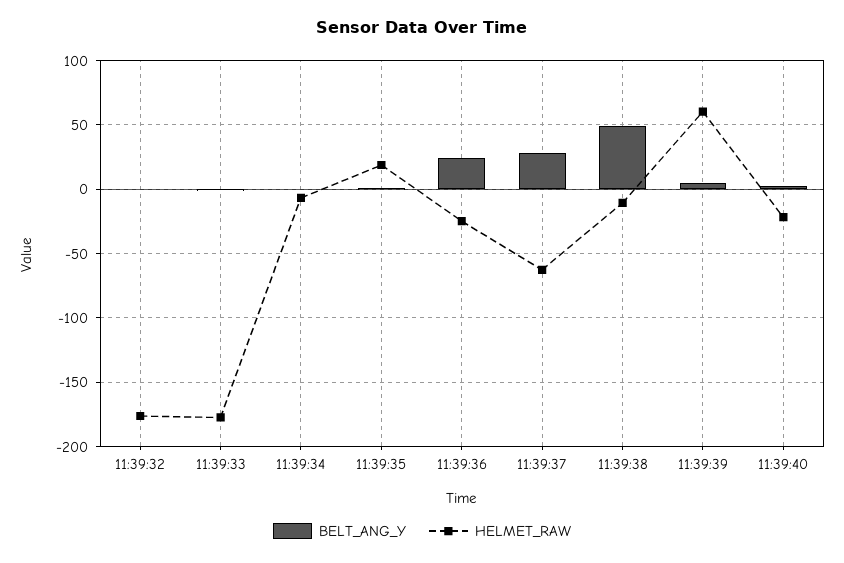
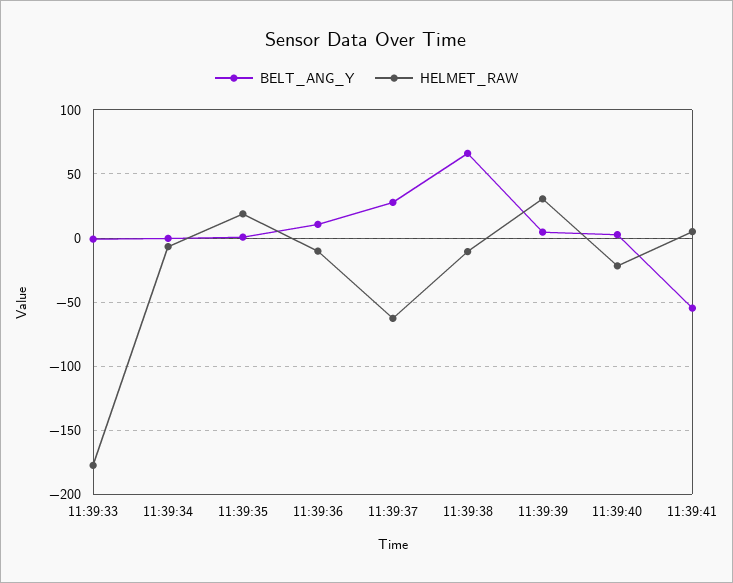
BELT_ANG_Y, 11:39:32: 0 -> none
HELMET_RAW, 11:39:32: -175 -> none
BELT_ANG_Y, 11:39:36: 25 -> 10
HELMET_RAW, 11:39:36: -25 -> -10
BELT_ANG_Y, 11:39:38: 50 -> 65
HELMET_RAW, 11:39:39: 60 -> 30
BELT_ANG_Y, 11:39:41: none -> -55
HELMET_RAW, 11:39:41: none -> 5

